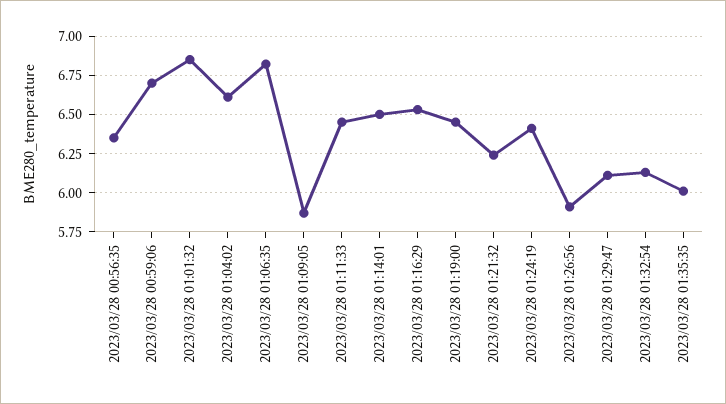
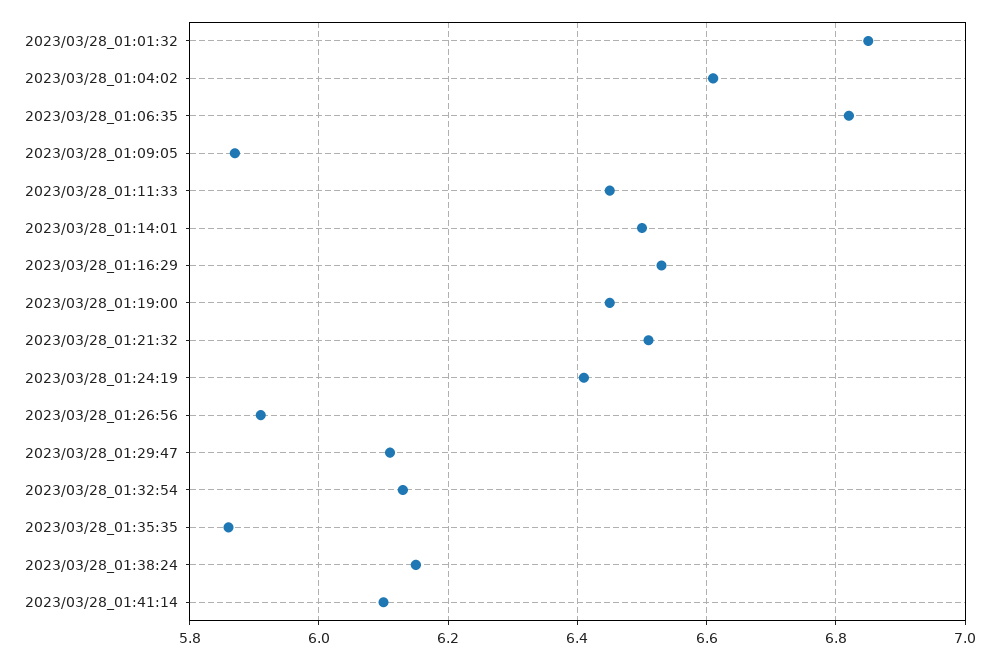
2023/03/28 00:56:35: 6.35 -> none
2023/03/28 00:59:06: 6.7 -> none
2023/03/28 01:21:32: 6.25 -> 6.5
2023/03/28 01:35:35: 6 -> 5.85
2023/03/28_01:38:24: none -> 6.15
2023/03/28_01:41:14: none -> 6.1

